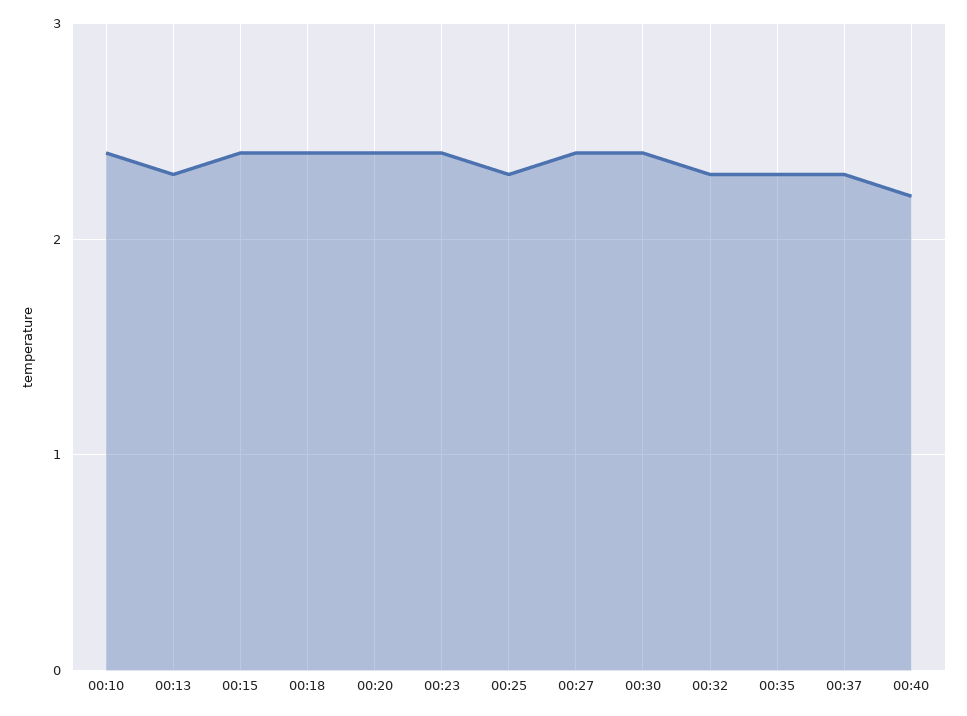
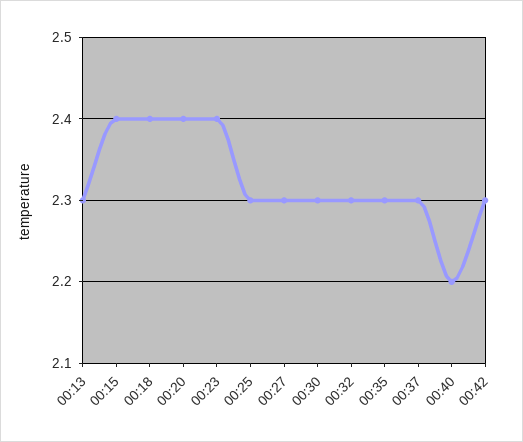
00:10: 2.4 -> none
00:27: 2.4 -> 2.3
00:30: 2.4 -> 2.3
00:42: none -> 2.3

